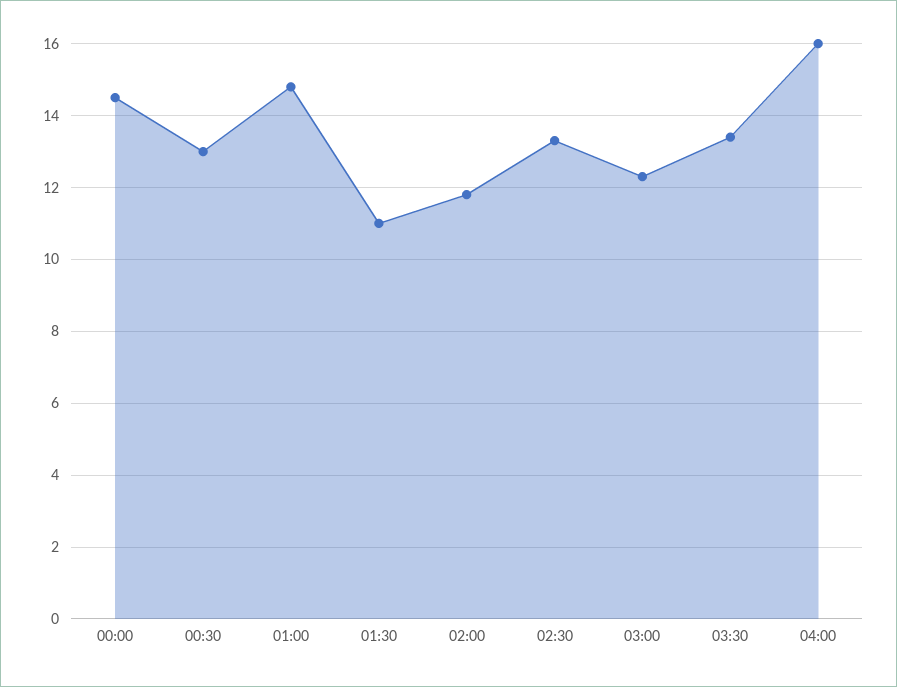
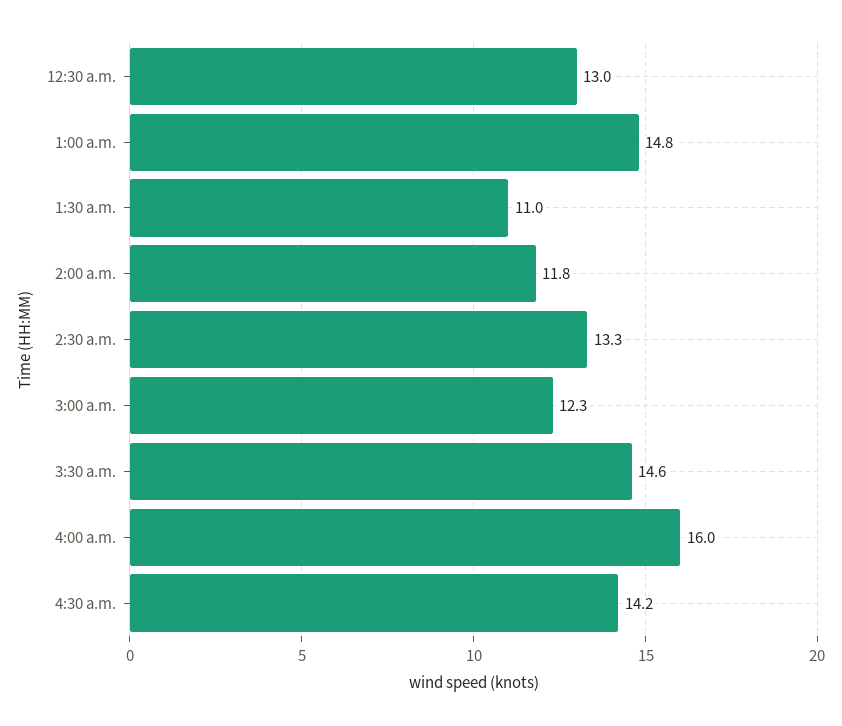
00:00: 14.5 -> none
03:30: 13.5 -> 14.6
4:30 a.m.: none -> 14.2

